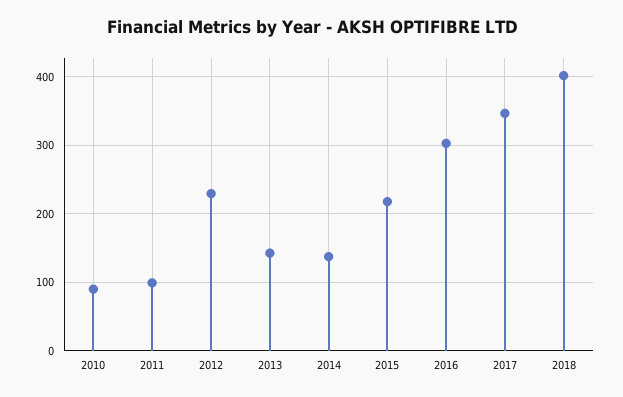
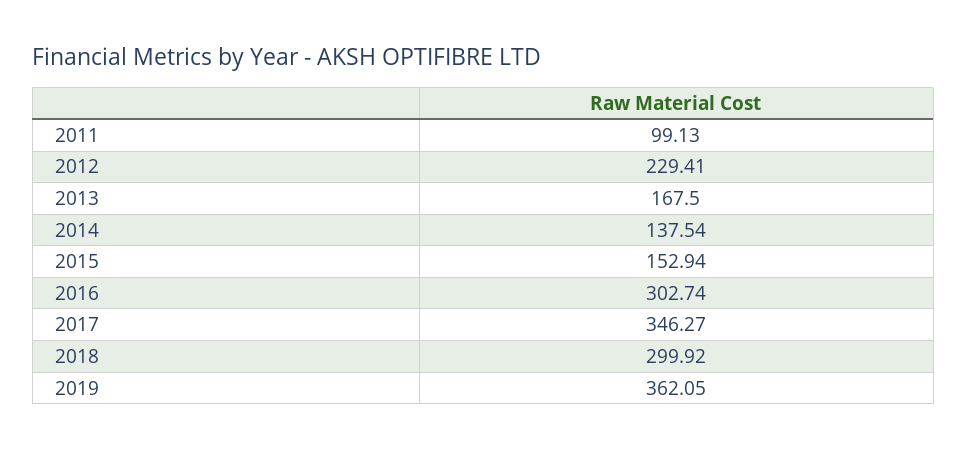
2010: 90 -> none
2013: 140 -> 167.5
2015: 220 -> 152.94
2018: 400 -> 299.92
2019: none -> 362.05

